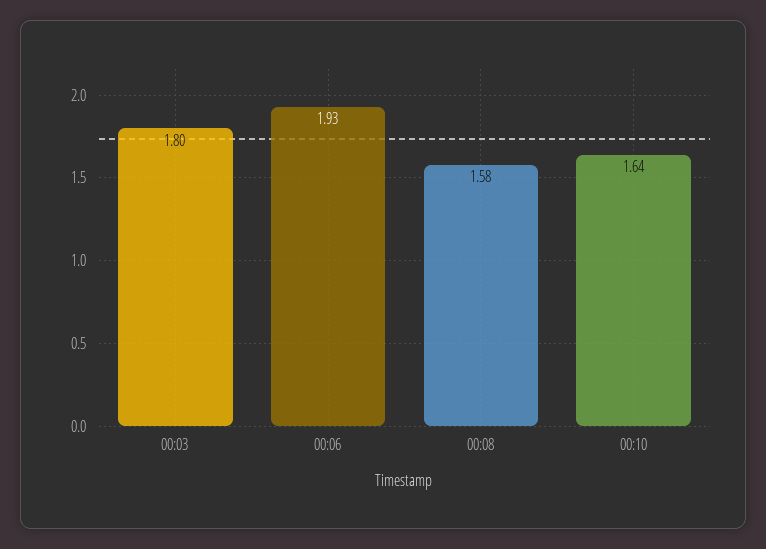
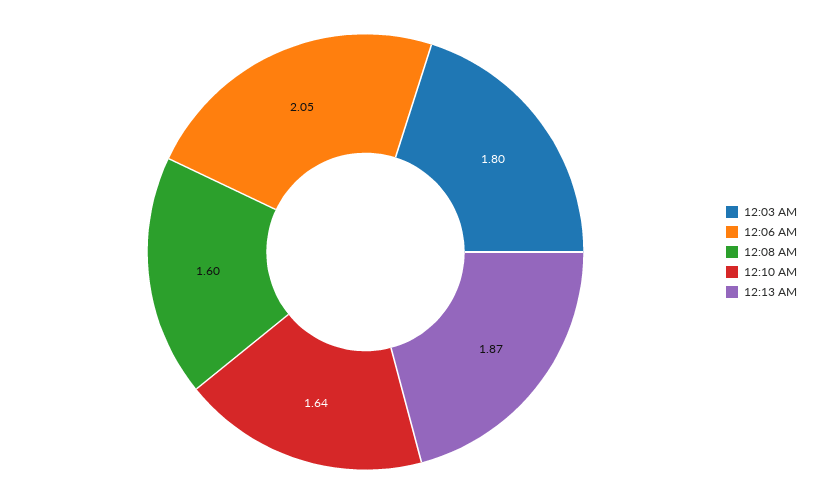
00:06: 1.93 -> 2.05
00:08: 1.58 -> 1.6
12:13 AM: none -> 1.87

